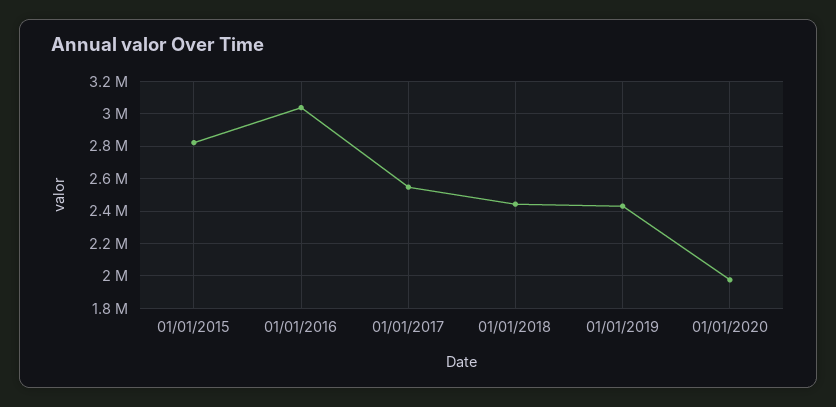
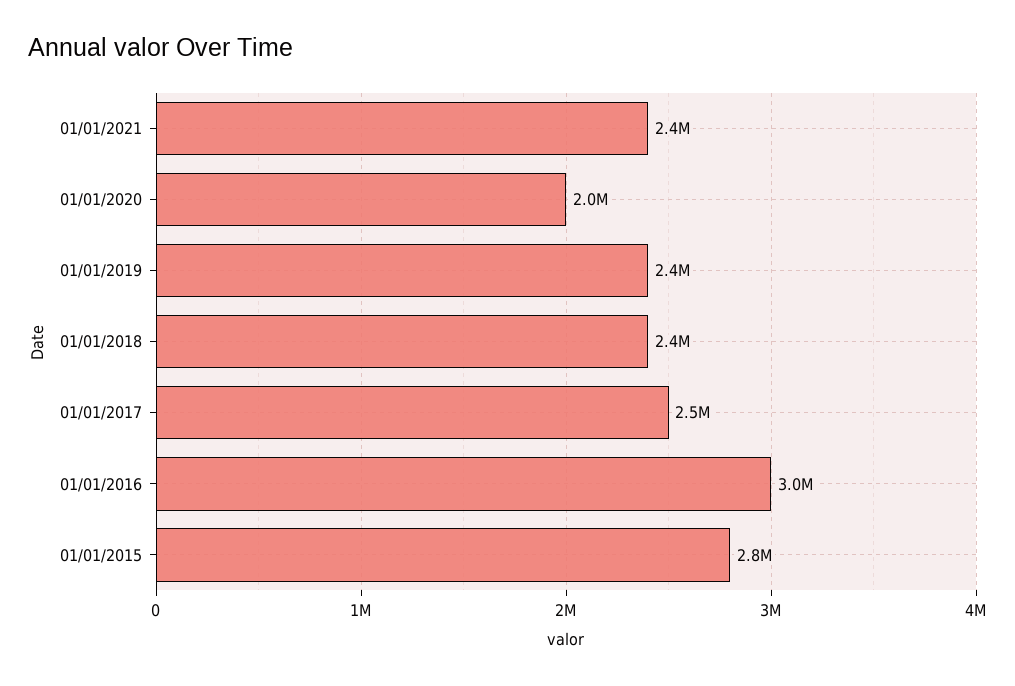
01/01/2021: none -> 2400000

